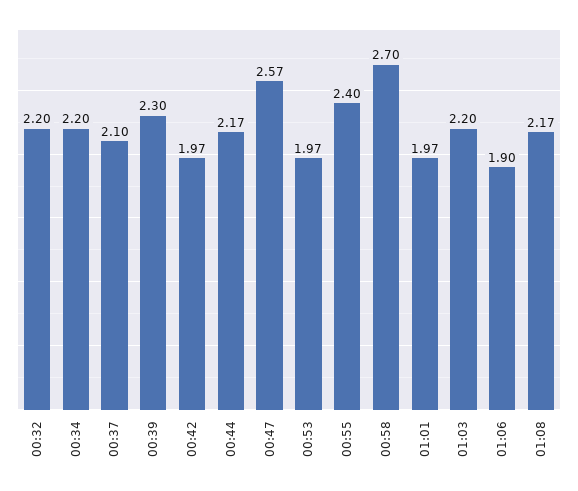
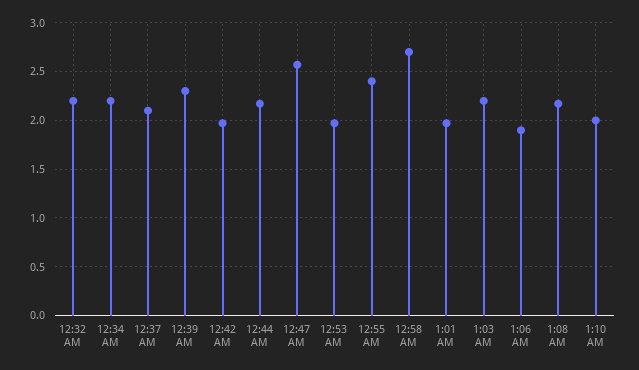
1:10 AM: none -> 2

